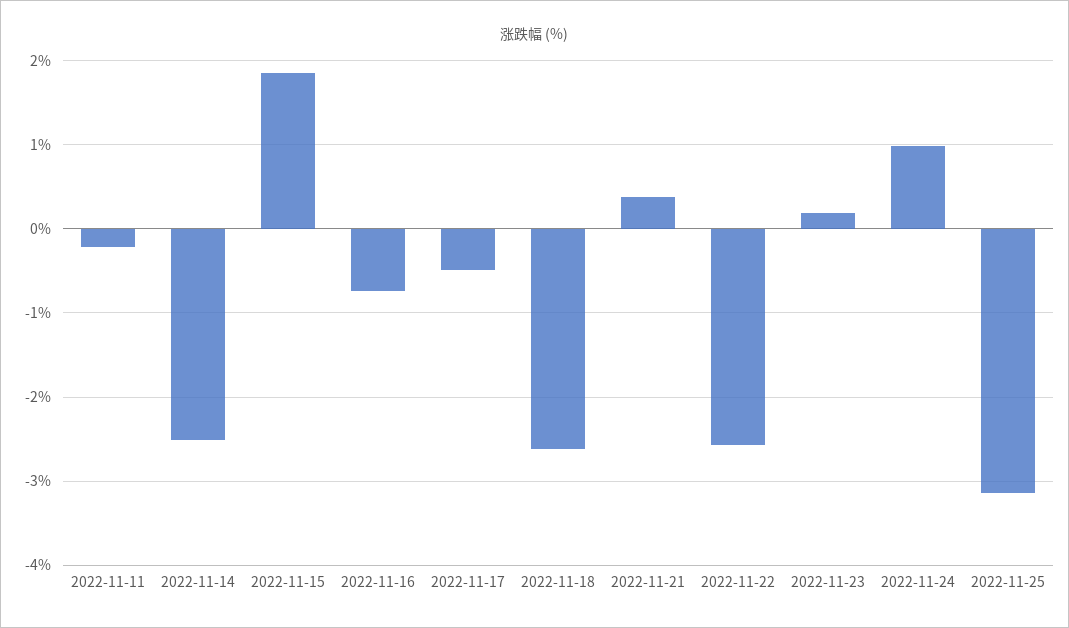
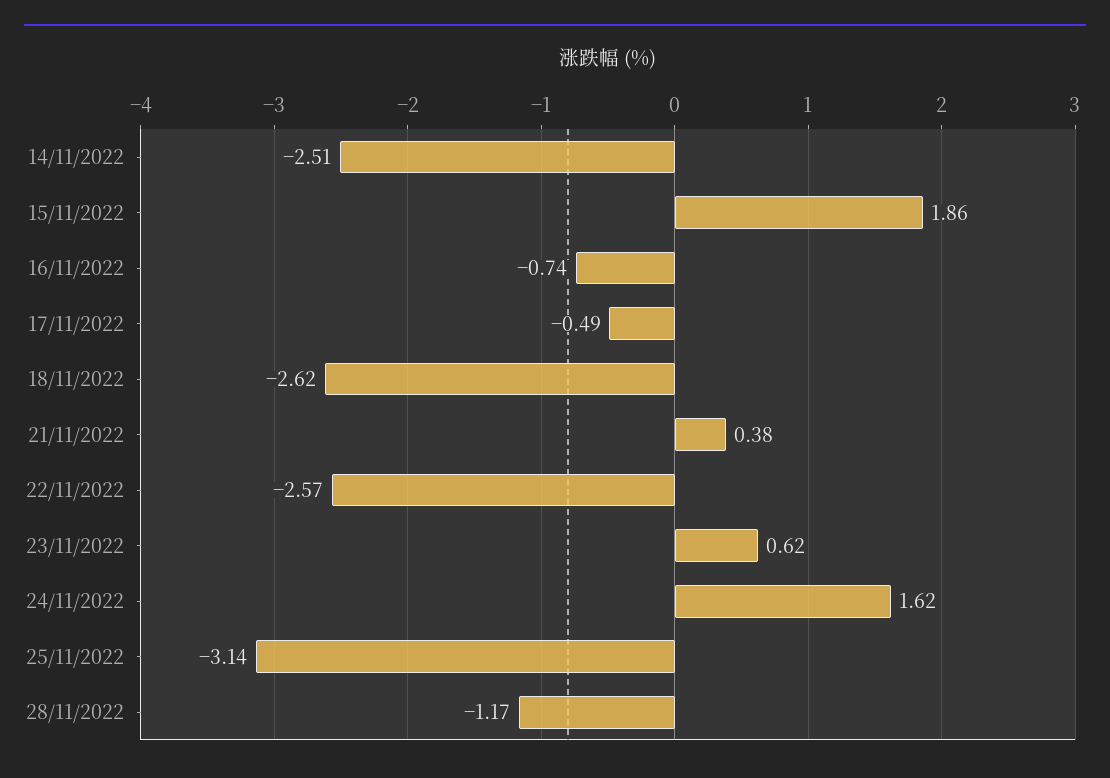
2022-11-11: -0.2 -> none
2022-11-23: 0.2 -> 0.62
2022-11-24: 1 -> 1.62
28/11/2022: none -> -1.17

